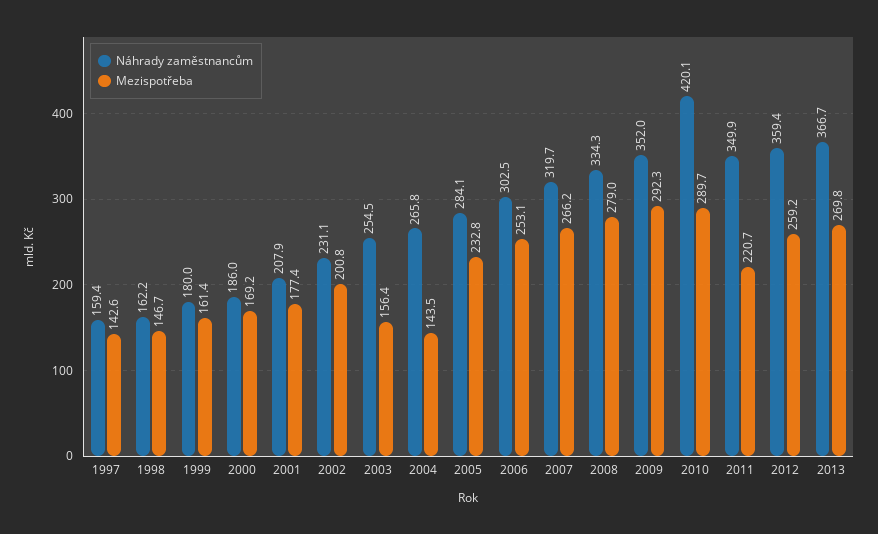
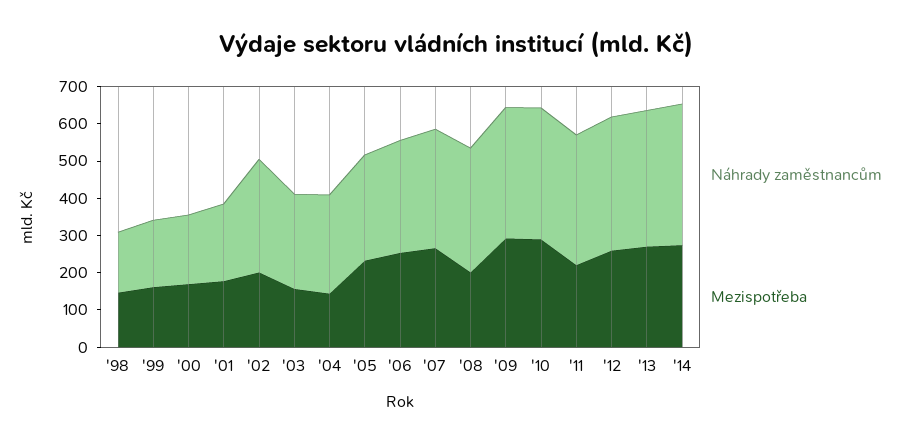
Náhrady zaměstnancům, 1997: 159.4 -> none
Mezispotřeba, 1997: 142.6 -> none
Náhrady zaměstnancům, 2002: 231.1 -> 300
Mezispotřeba, 2008: 279 -> 200
Náhrady zaměstnancům, 2010: 420.1 -> 350
Náhrady zaměstnancům, '14: none -> 375
Mezispotřeba, '14: none -> 275

